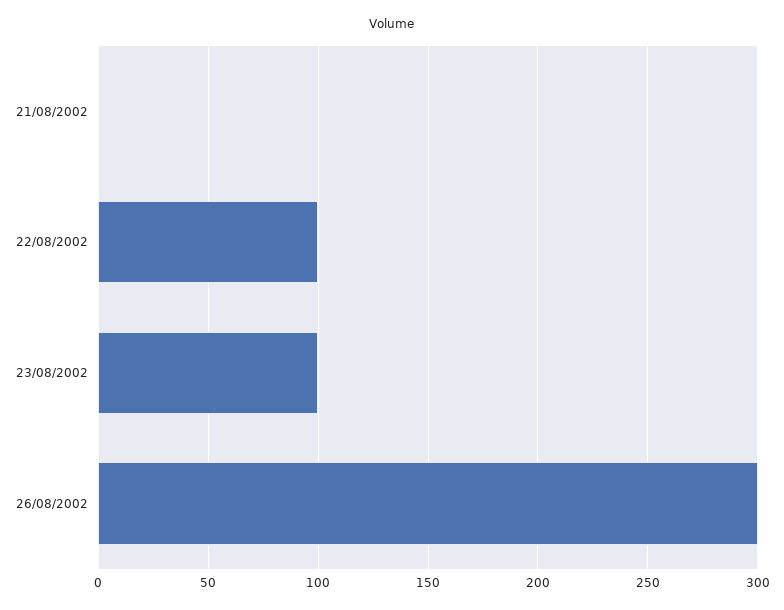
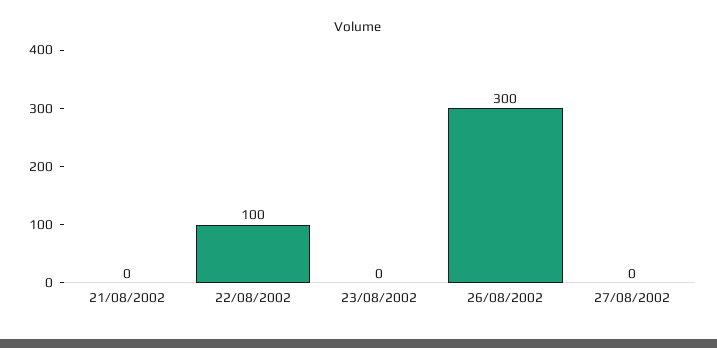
23/08/2002: 100 -> 0
27/08/2002: none -> 0

